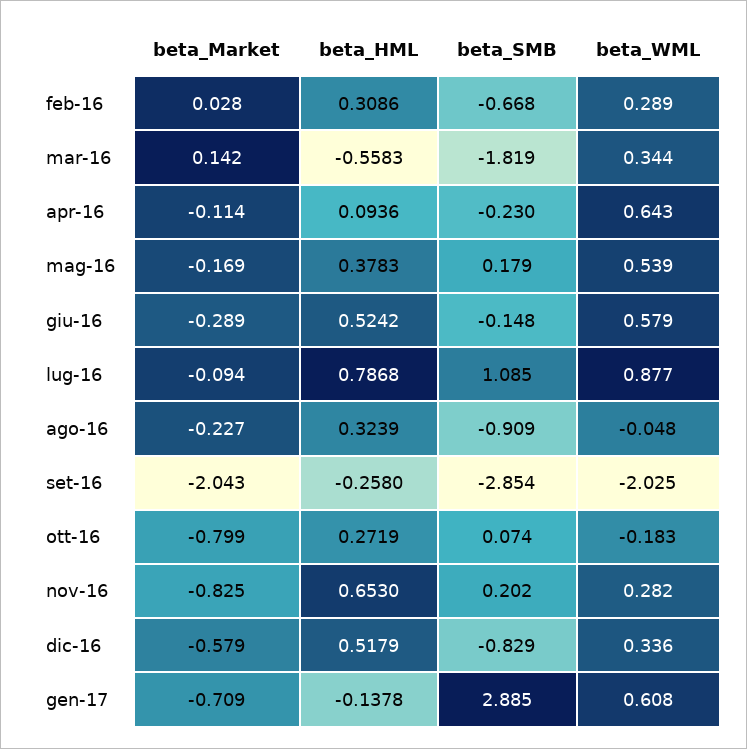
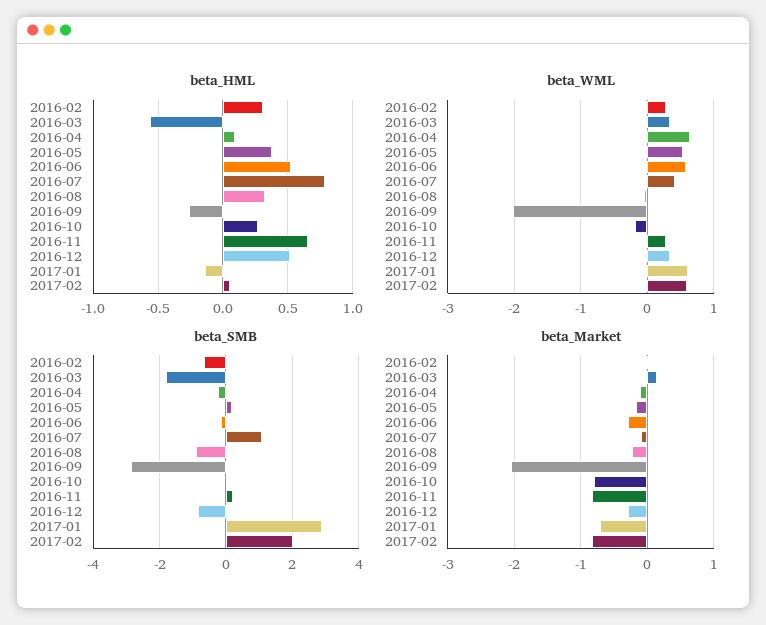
beta_WML, lug-16: 0.877 -> 0.4
beta_Market, dic-16: -0.579 -> -0.3
beta_HML, 2017-02: none -> 0.05
beta_WML, 2017-02: none -> 0.6
beta_SMB, 2017-02: none -> 2
beta_Market, 2017-02: none -> -0.8

